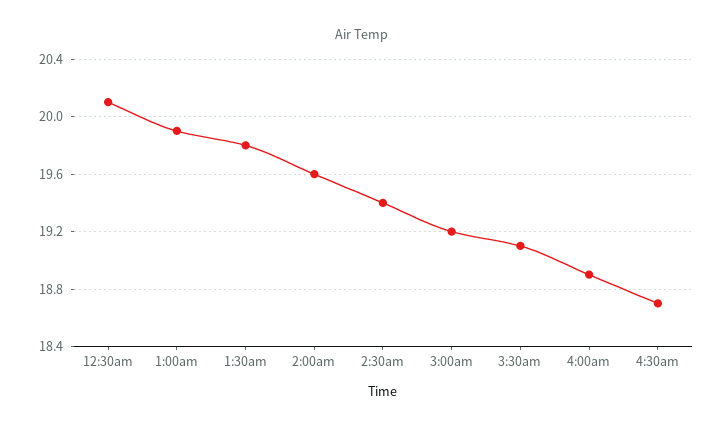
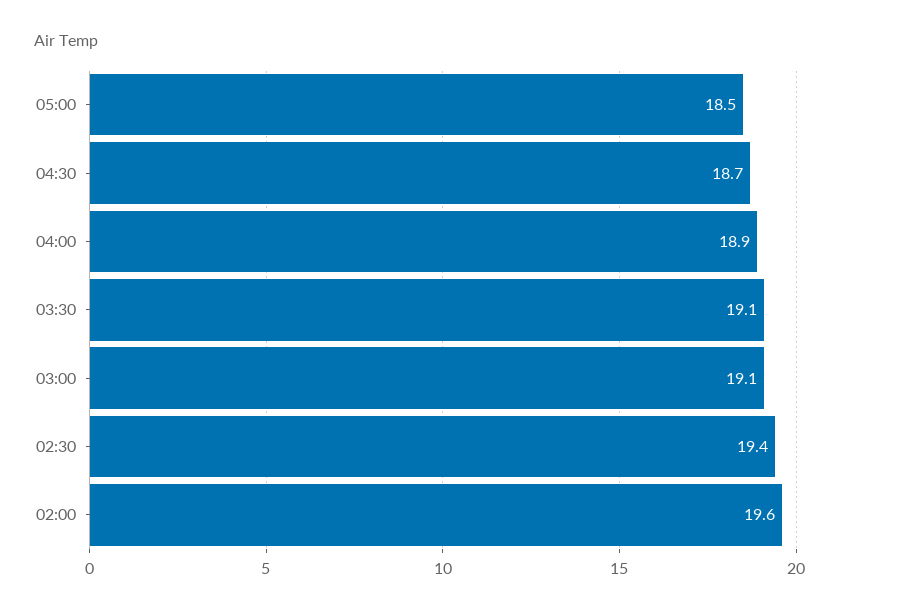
12:30am: 20.1 -> none
1:00am: 19.9 -> none
1:30am: 19.8 -> none
3:00am: 19.2 -> 19.1
05:00: none -> 18.5

